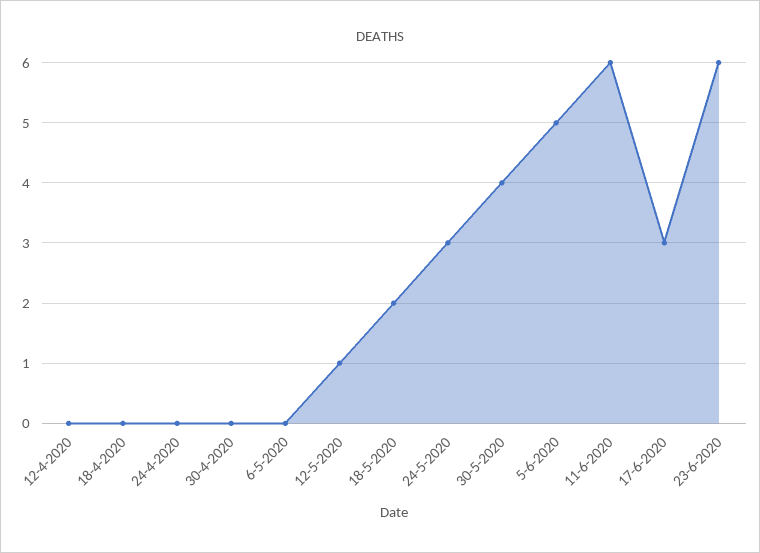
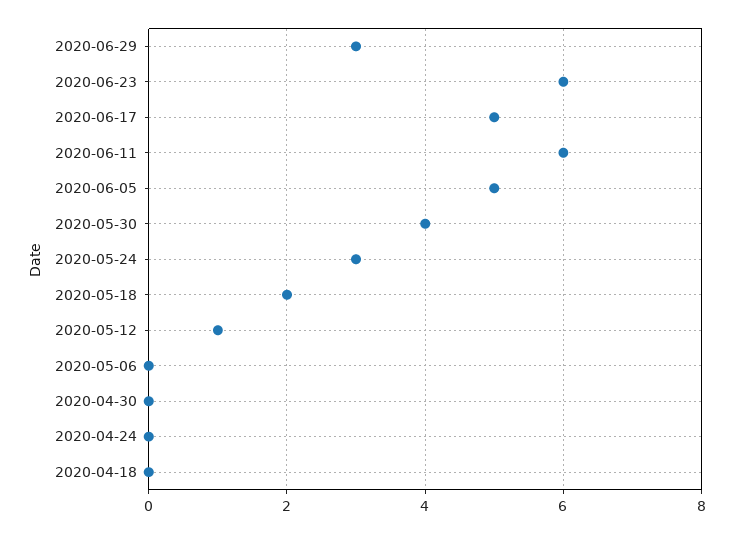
12-4-2020: 0 -> none
17-6-2020: 3 -> 5
2020-06-29: none -> 3

